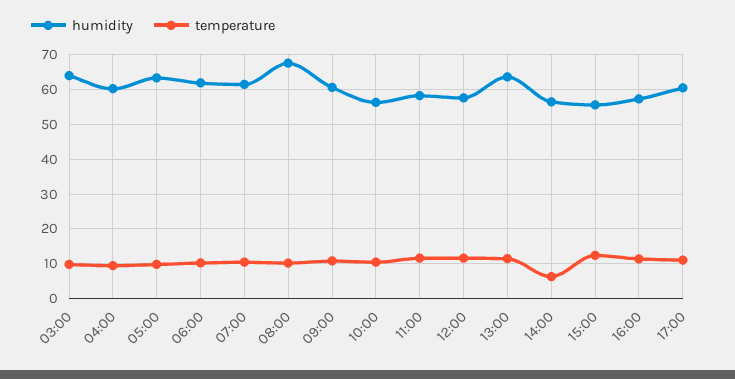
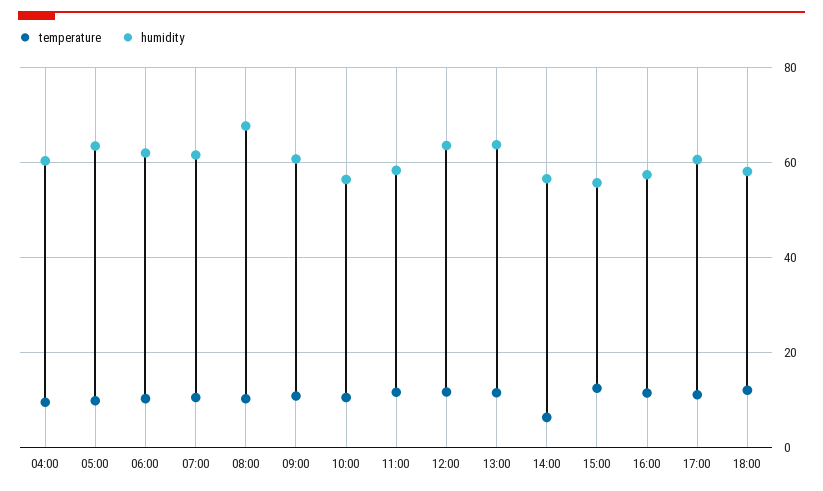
humidity, 03:00: 64 -> none
temperature, 03:00: 10 -> none
humidity, 12:00: 58 -> 64
temperature, 18:00: none -> 12
humidity, 18:00: none -> 58

